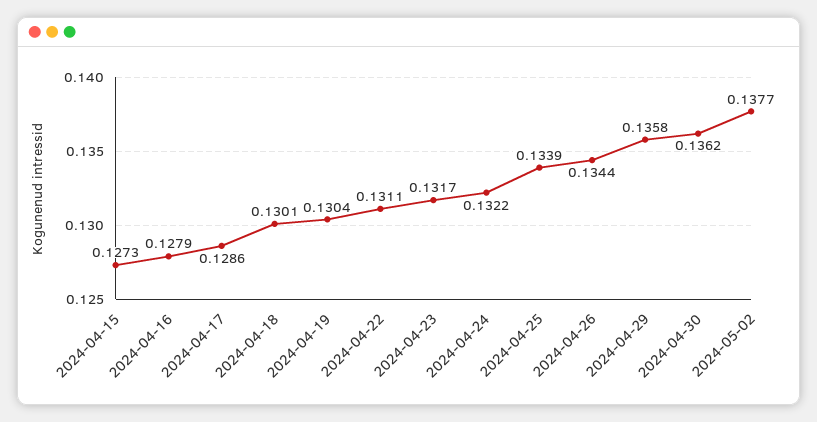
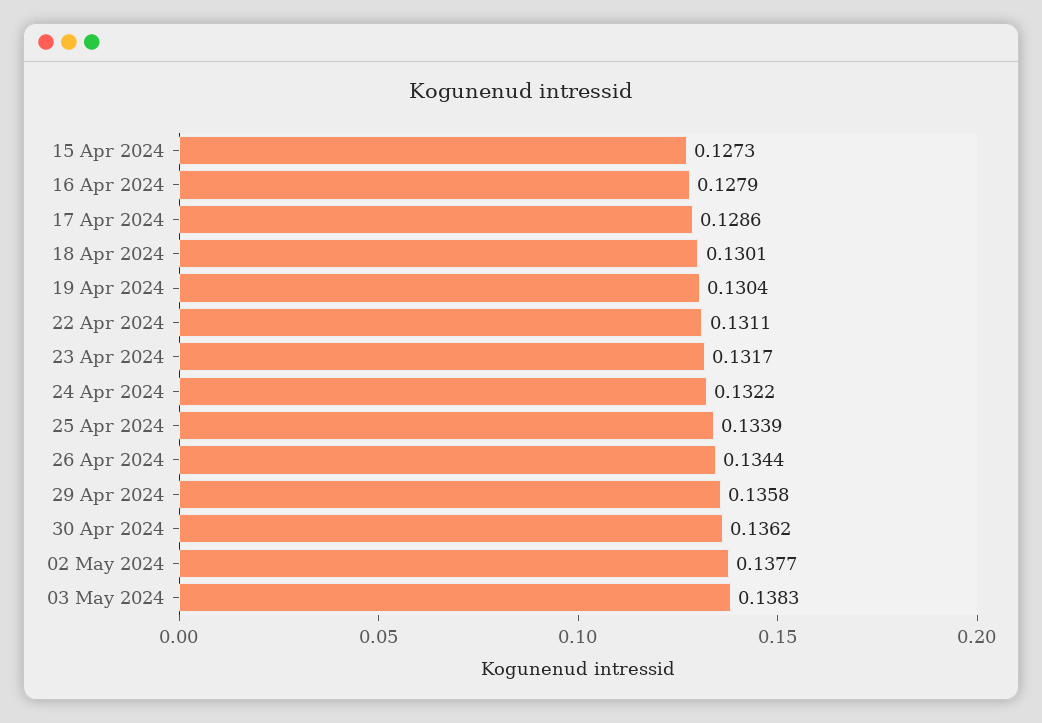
03 May 2024: none -> 0.1383

